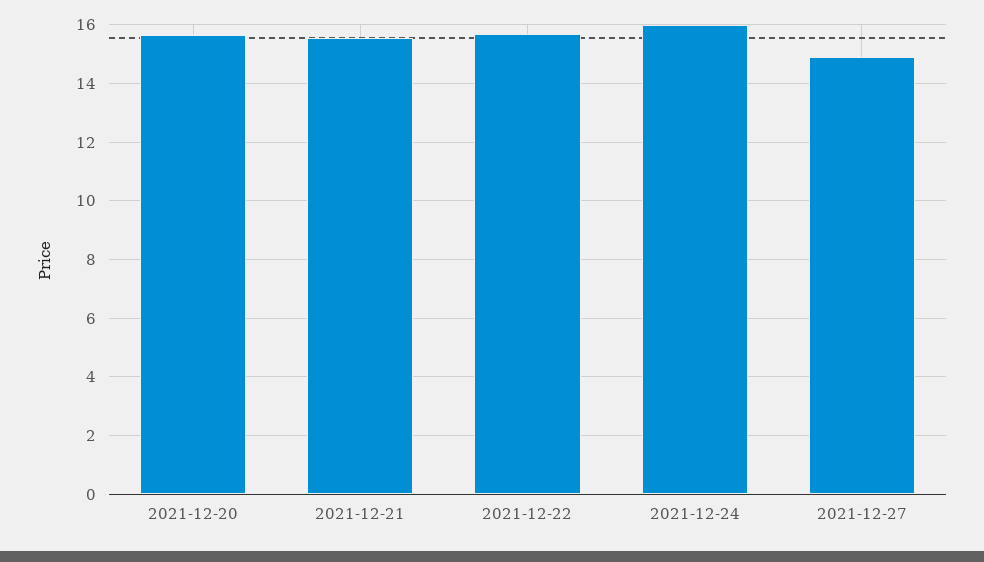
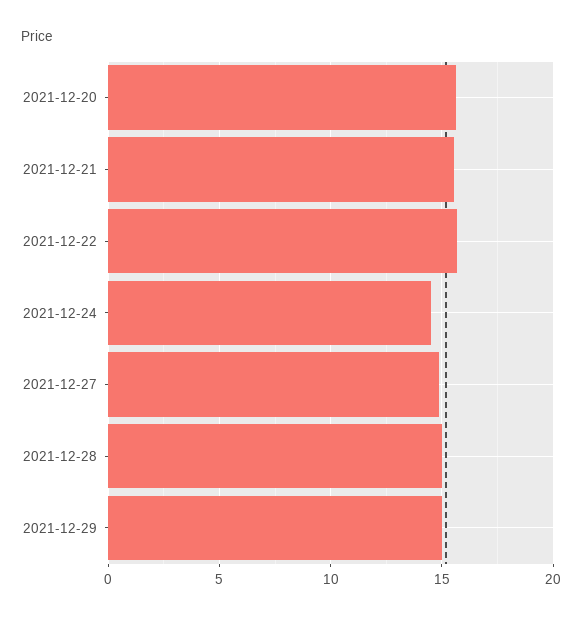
2021-12-24: 16 -> 14.5
2021-12-28: none -> 15
2021-12-29: none -> 15

